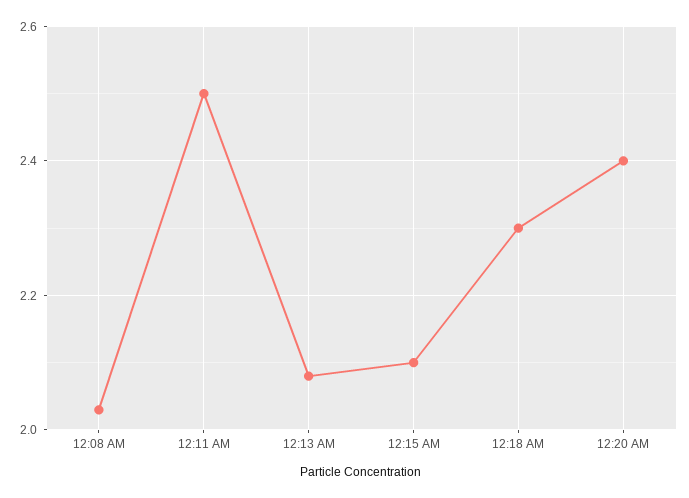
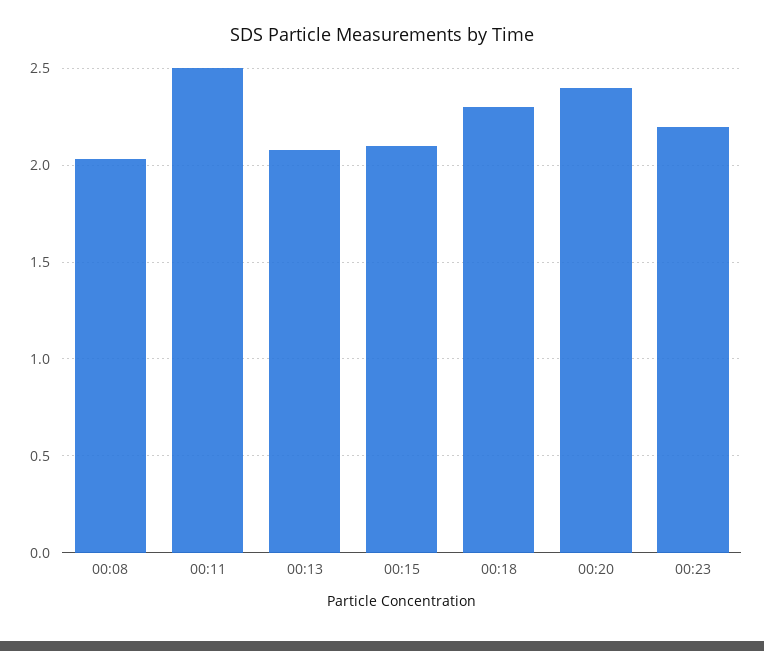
00:23: none -> 2.2

